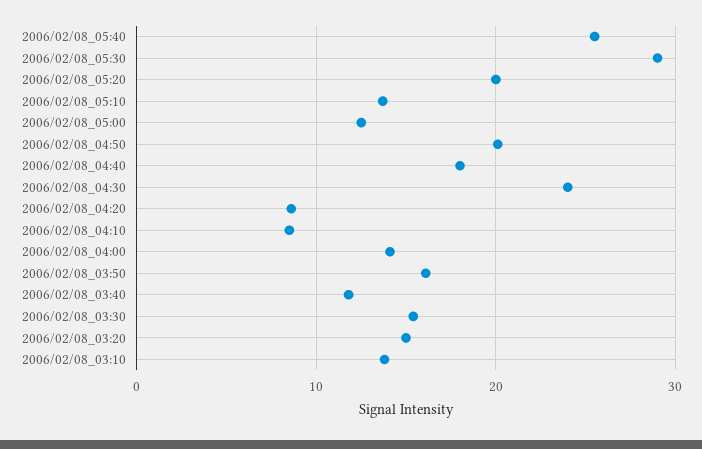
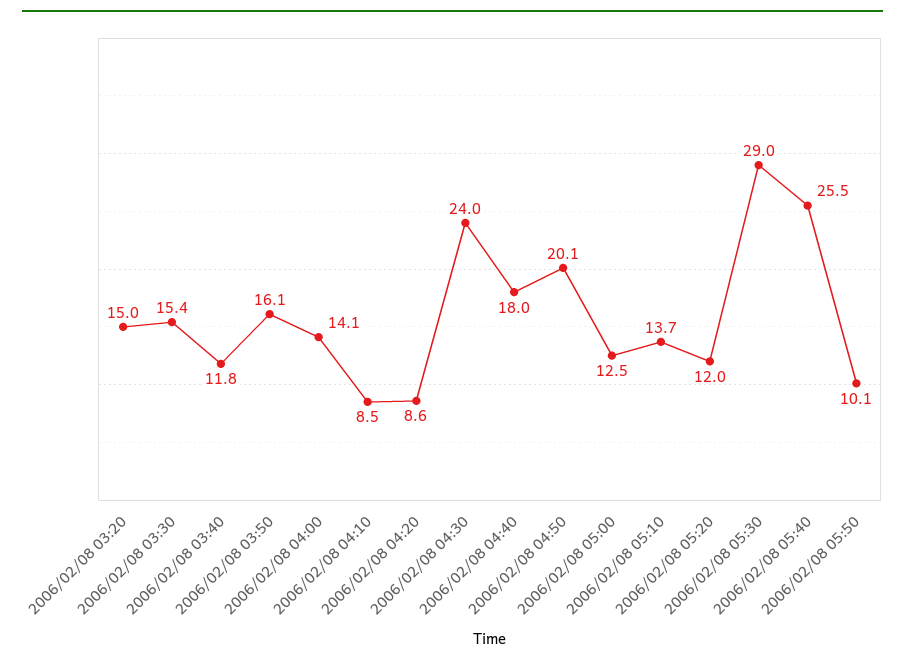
2006/02/08_05:20: 20 -> 12
2006/02/08_03:10: 14 -> none
2006/02/08 05:50: none -> 10.1

